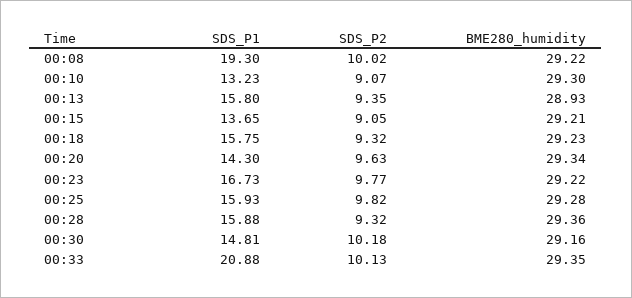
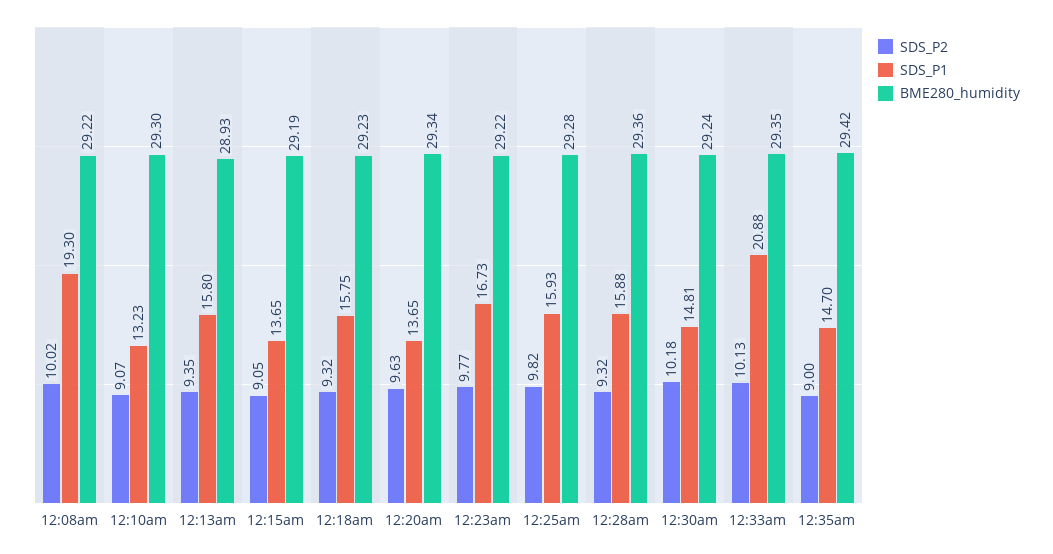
BME280_humidity, 00:15: 29.21 -> 29.19
SDS_P1, 00:20: 14.3 -> 13.65
BME280_humidity, 00:30: 29.16 -> 29.24
SDS_P2, 12:35am: none -> 9
SDS_P1, 12:35am: none -> 14.7
BME280_humidity, 12:35am: none -> 29.42

